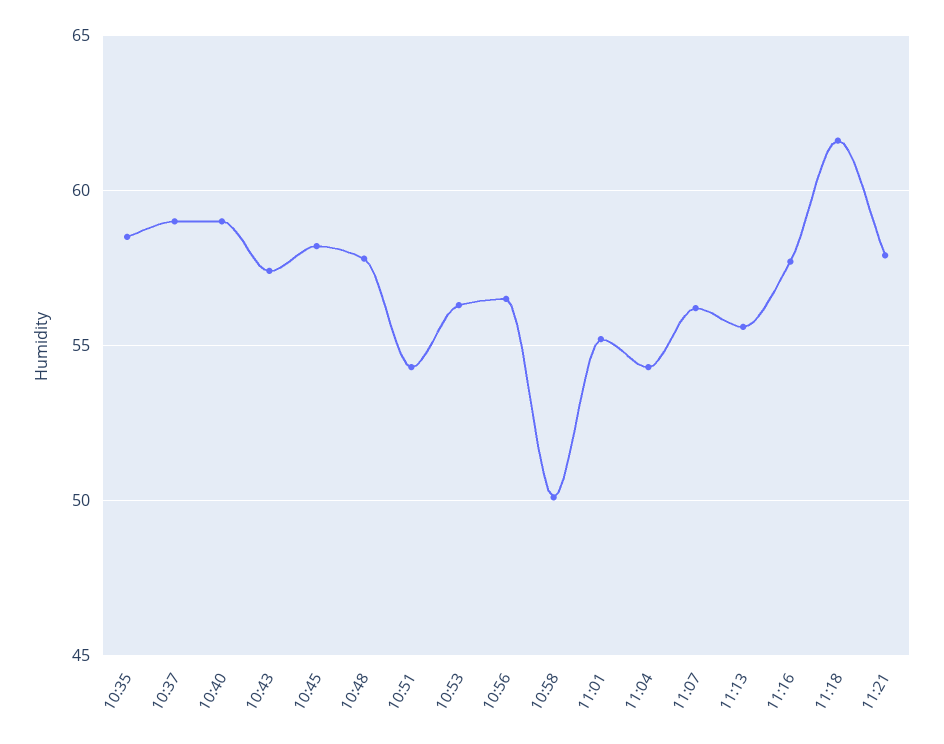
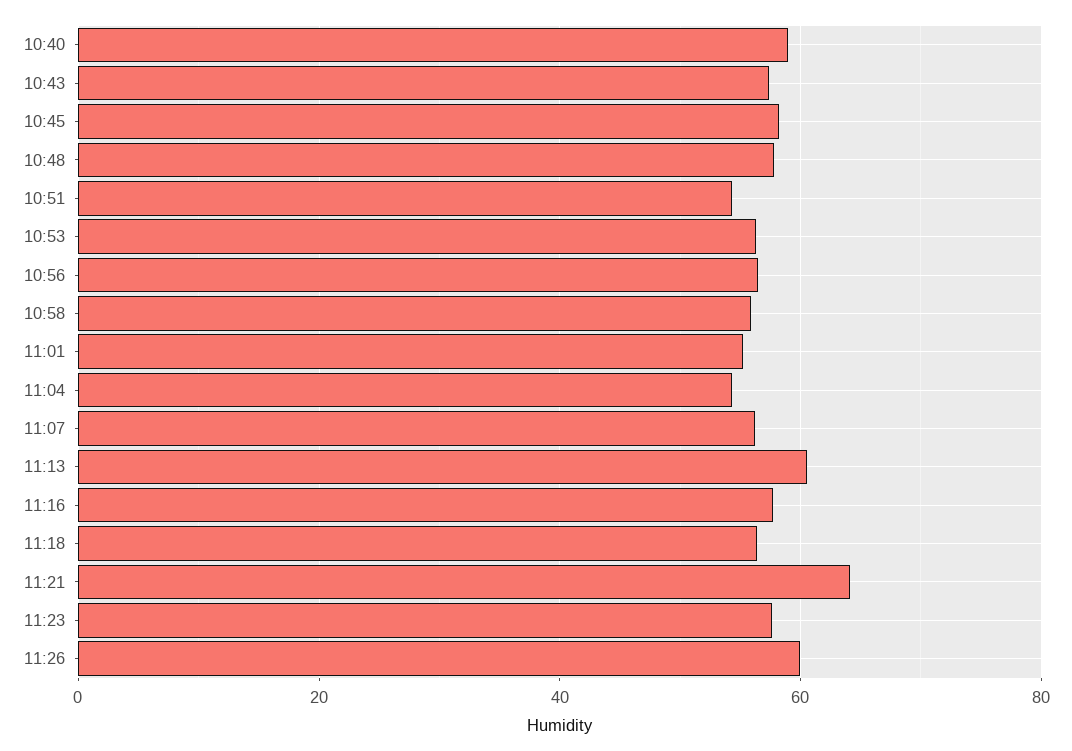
10:35: 58.5 -> none
10:37: 59 -> none
10:58: 50 -> 56
11:13: 55.5 -> 60
11:18: 61.5 -> 56
11:21: 58 -> 64
11:23: none -> 58
11:26: none -> 60

